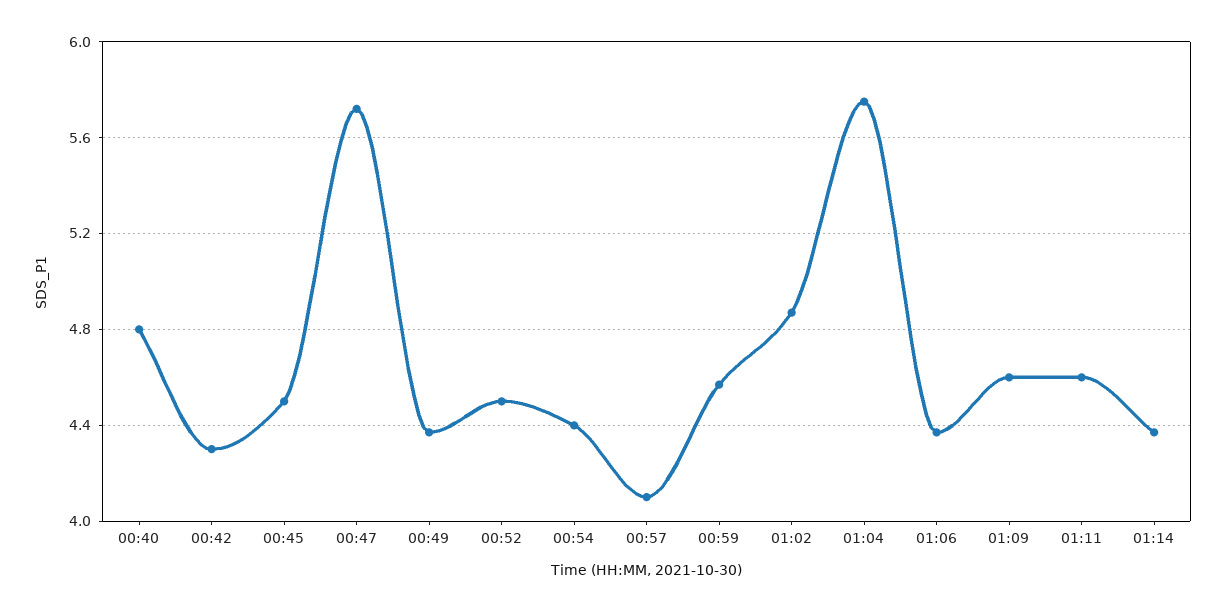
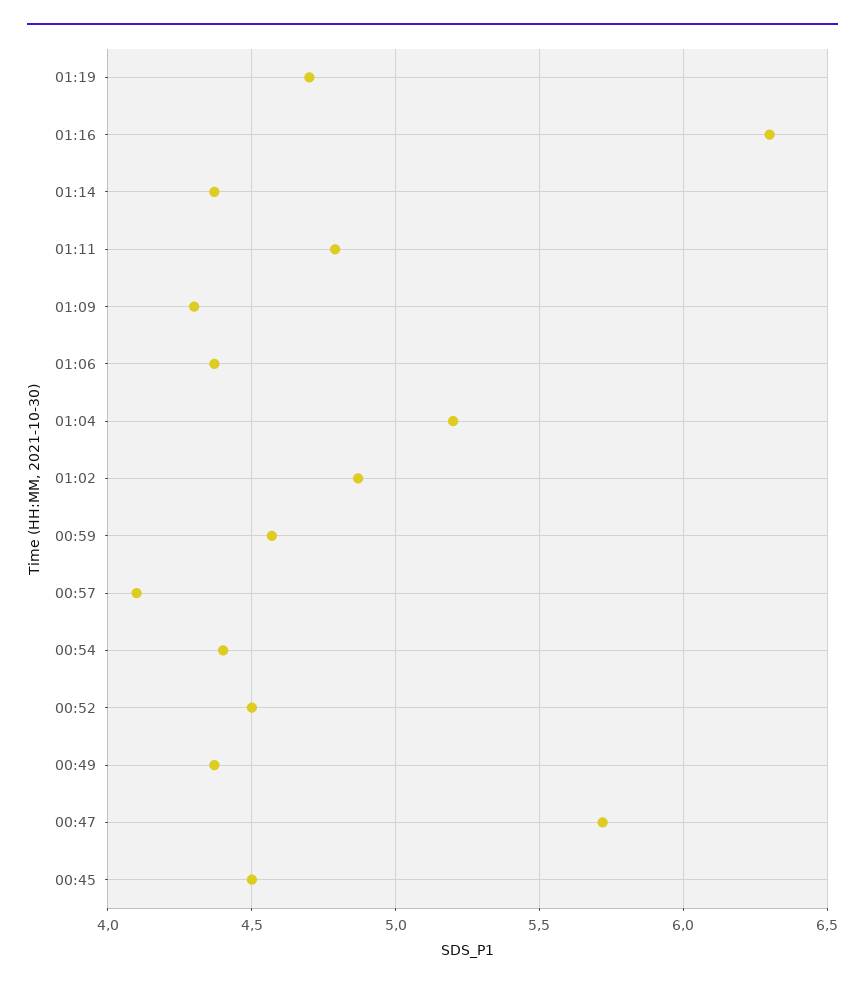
00:40: 4.8 -> none
00:42: 4.3 -> none
01:04: 5.75 -> 5.2
01:09: 4.6 -> 4.3
01:11: 4.6 -> 4.8
01:19: none -> 4.7
01:16: none -> 6.3

